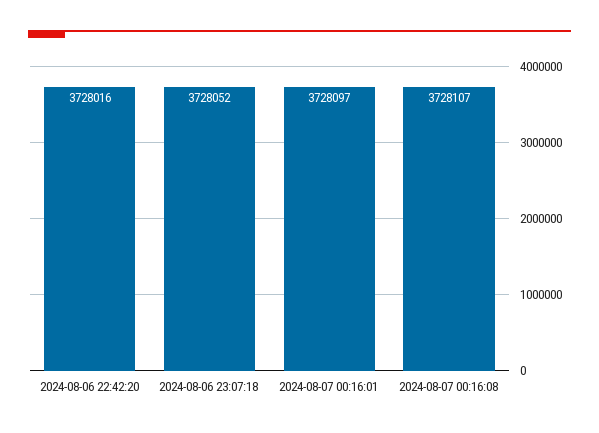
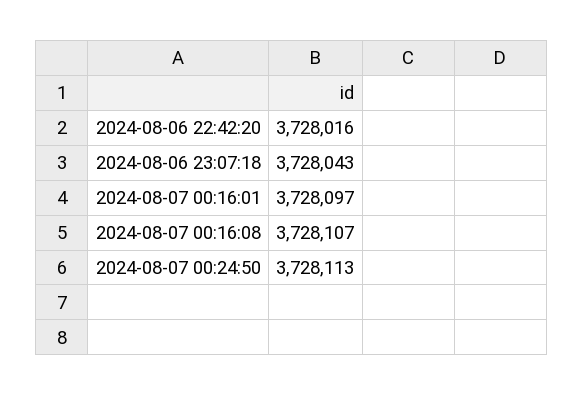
2024-08-06 23:07:18: 3728052 -> 3728043
2024-08-07 00:24:50: none -> 3728113

